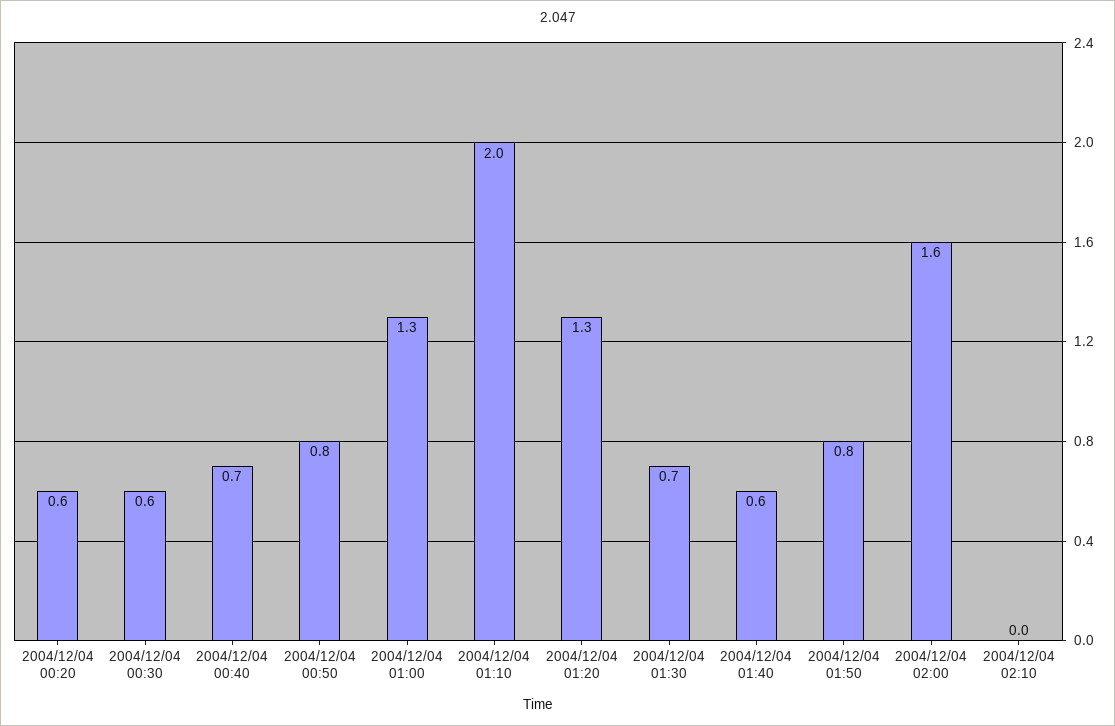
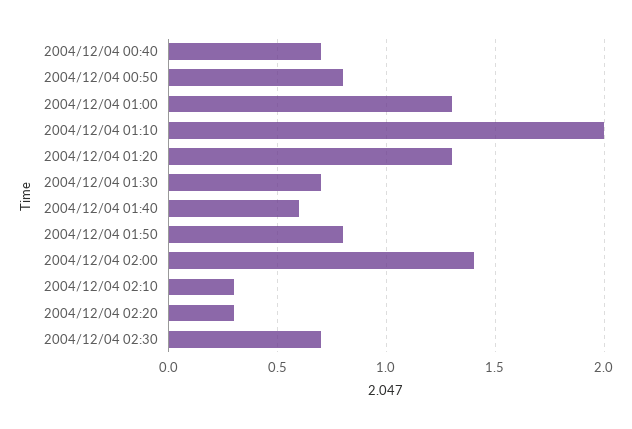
2004/12/04 00:20: 0.6 -> none
2004/12/04 00:30: 0.6 -> none
2004/12/04 02:00: 1.6 -> 1.4
2004/12/04 02:10: 0 -> 0.3
2004/12/04 02:20: none -> 0.3
2004/12/04 02:30: none -> 0.7

